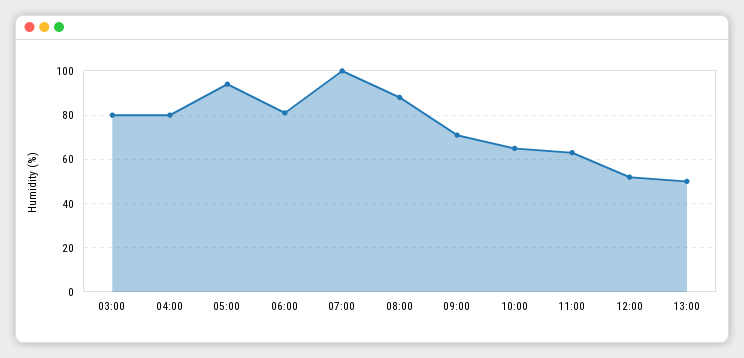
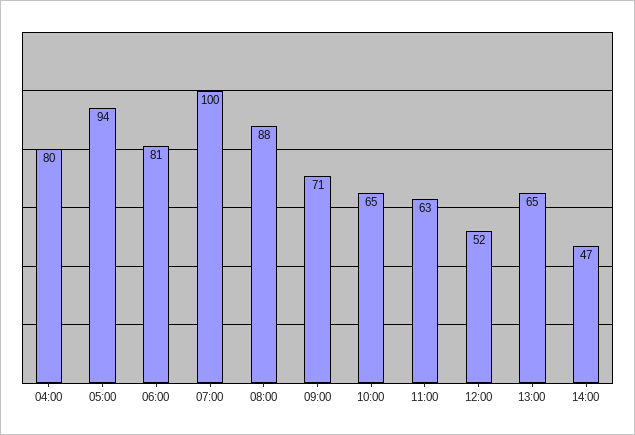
03:00: 80 -> none
13:00: 50 -> 65
14:00: none -> 47

